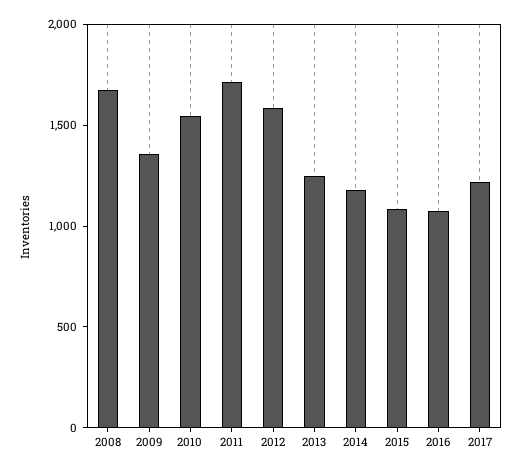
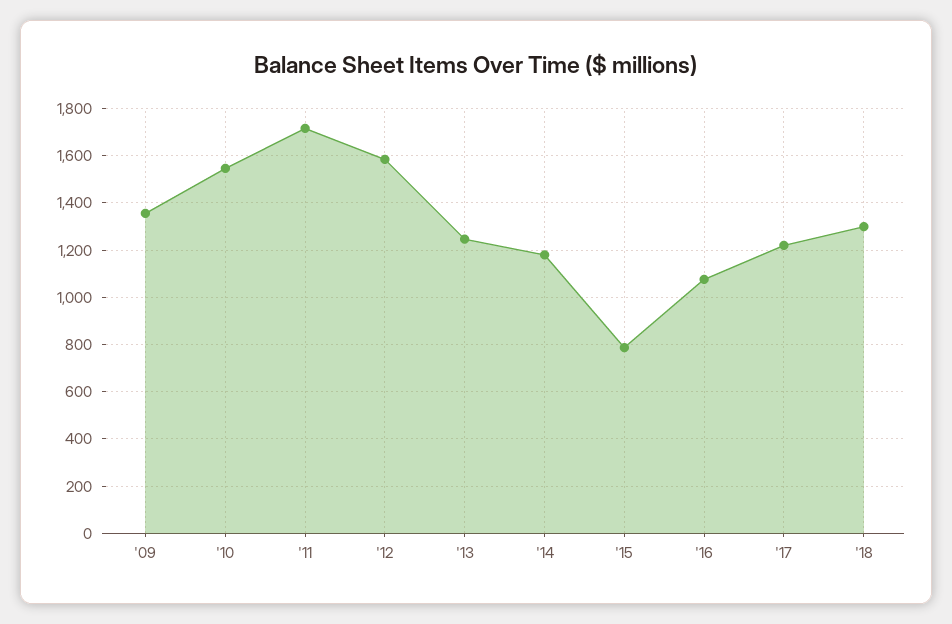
2008: 1700 -> none
2015: 1100 -> 800
'18: none -> 1300

